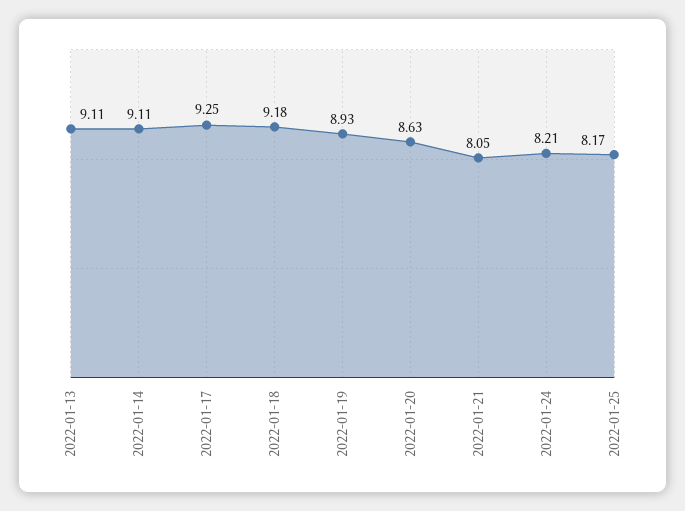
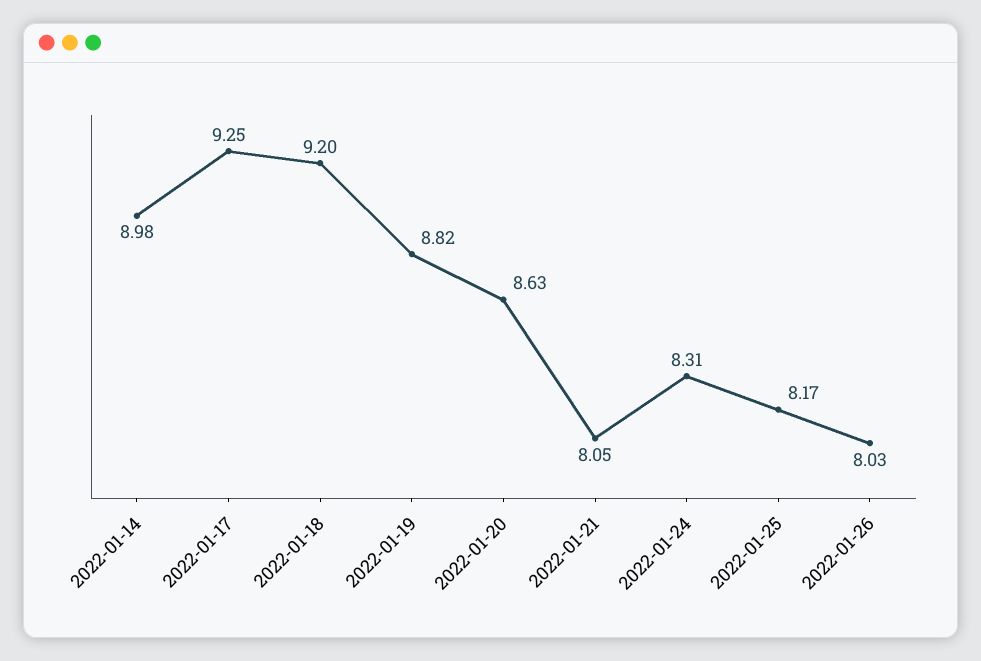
2022-01-13: 9.11 -> none
2022-01-14: 9.11 -> 8.98
2022-01-18: 9.18 -> 9.2
2022-01-19: 8.93 -> 8.82
2022-01-24: 8.21 -> 8.31
2022-01-26: none -> 8.03

